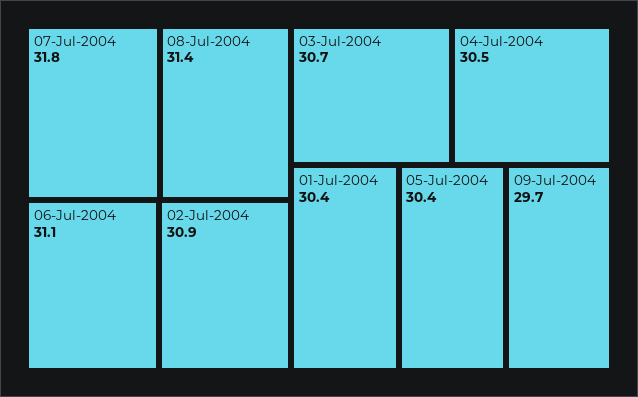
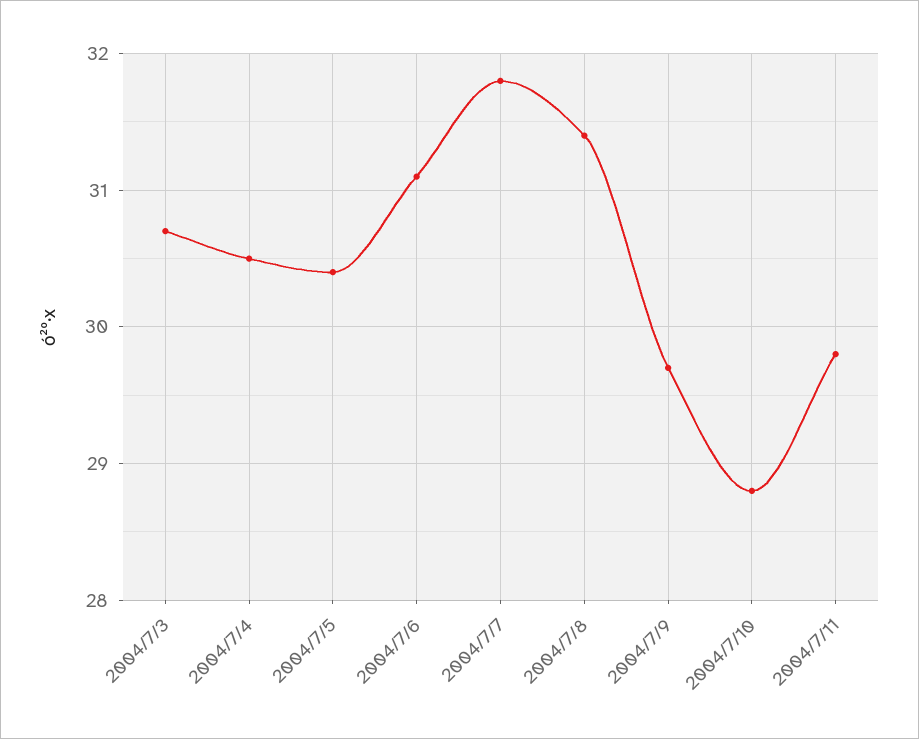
02-Jul-2004: 30.9 -> none
01-Jul-2004: 30.4 -> none
2004/7/10: none -> 28.8
2004/7/11: none -> 29.8

